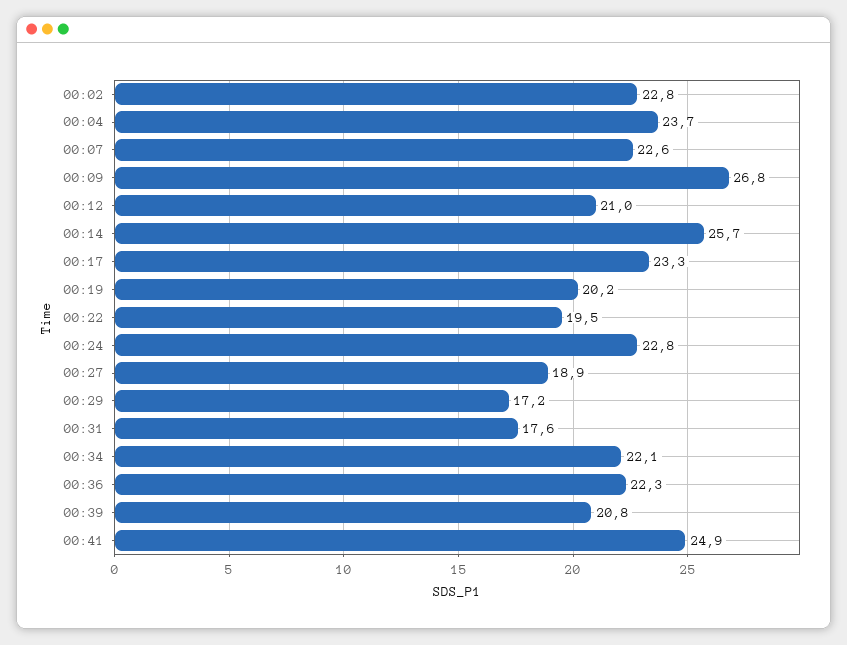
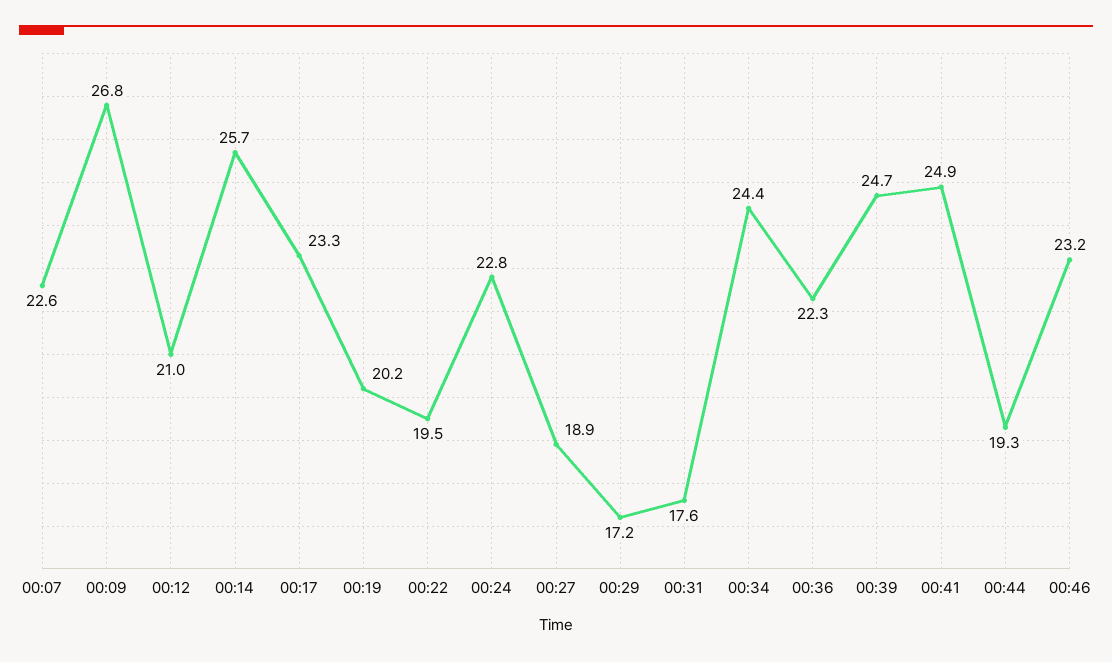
00:02: 22.8 -> none
00:04: 23.7 -> none
00:34: 22.1 -> 24.4
00:39: 20.8 -> 24.7
00:44: none -> 19.3
00:46: none -> 23.2

